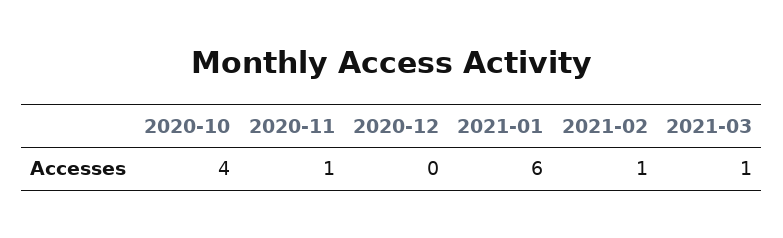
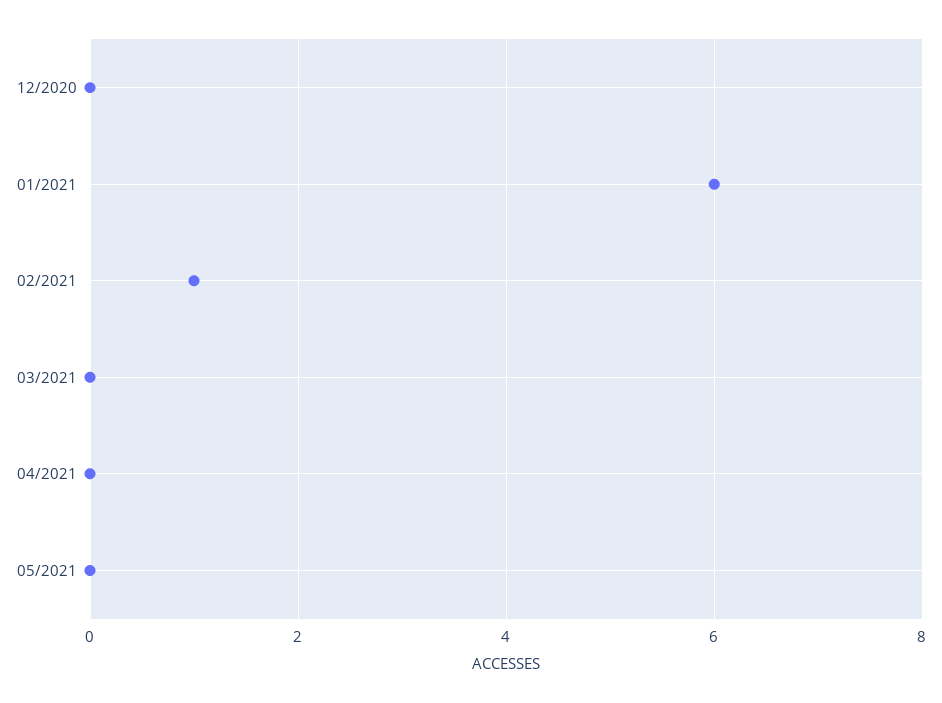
2020-10: 4 -> none
2020-11: 1 -> none
2021-03: 1 -> 0
04/2021: none -> 0
05/2021: none -> 0

